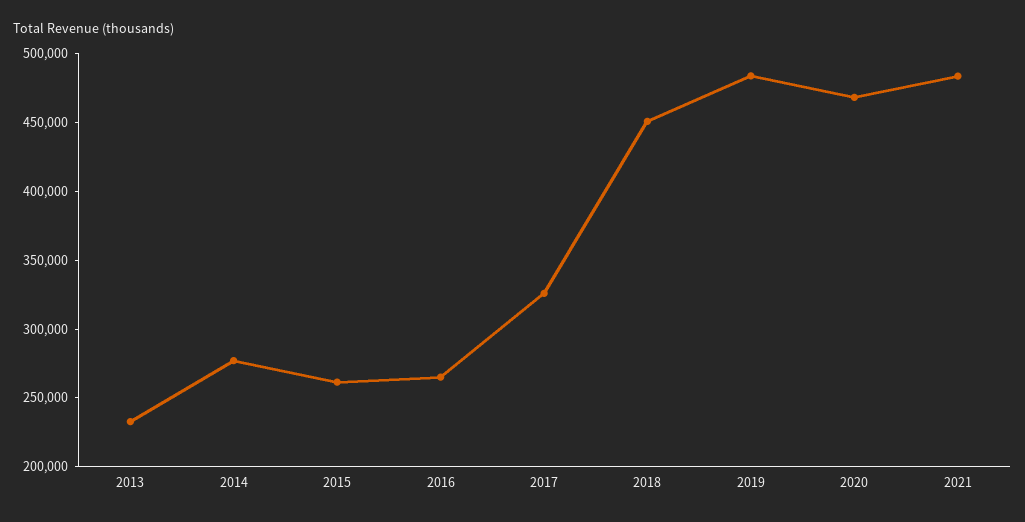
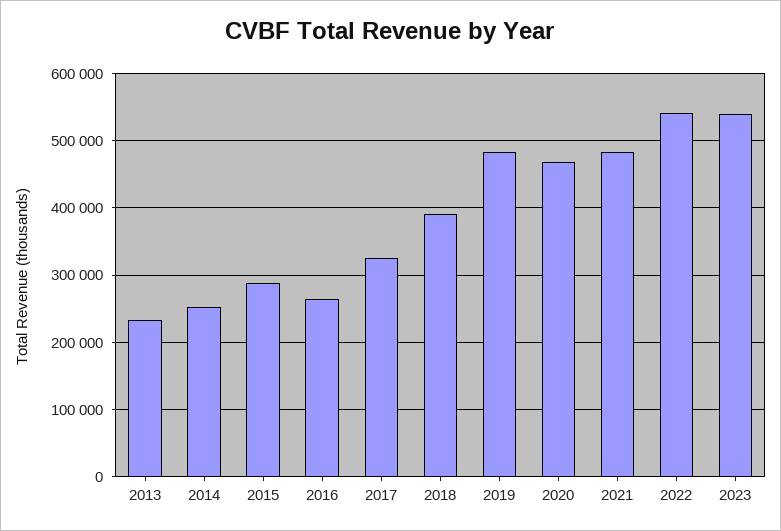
2014: 280000 -> 250000
2015: 260000 -> 290000
2018: 450000 -> 390000
2022: none -> 540000
2023: none -> 540000

